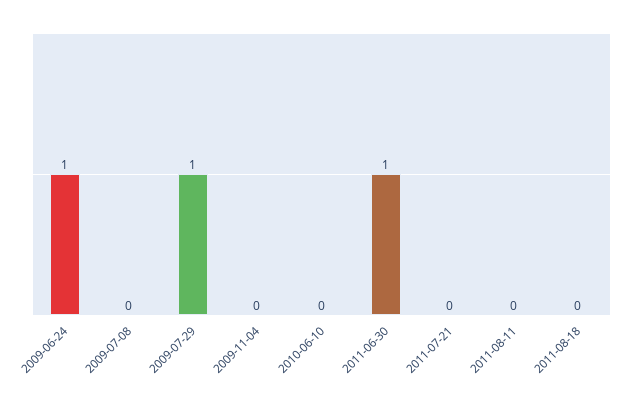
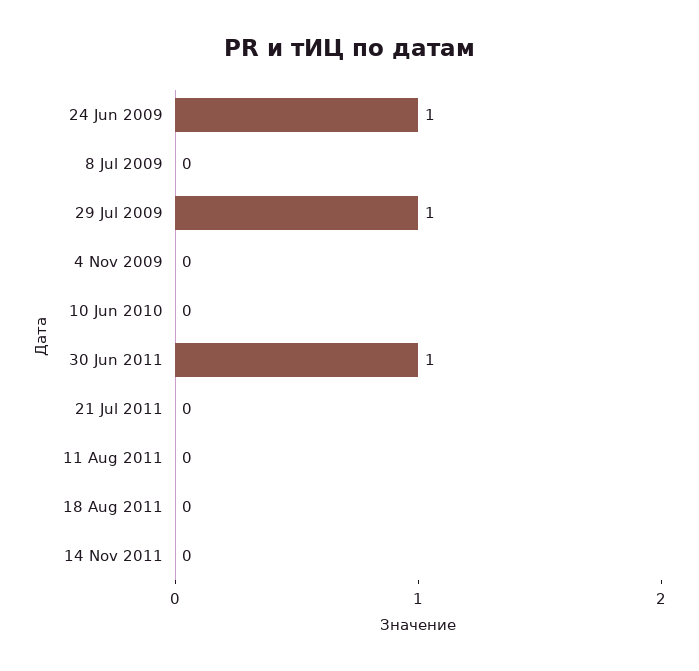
14 Nov 2011: none -> 0

